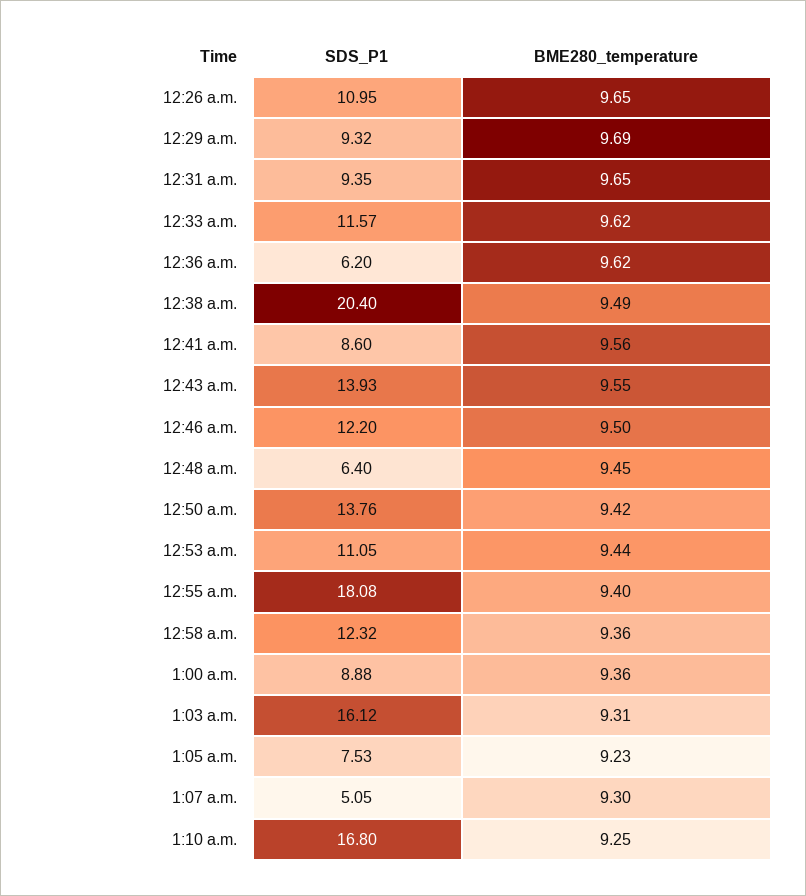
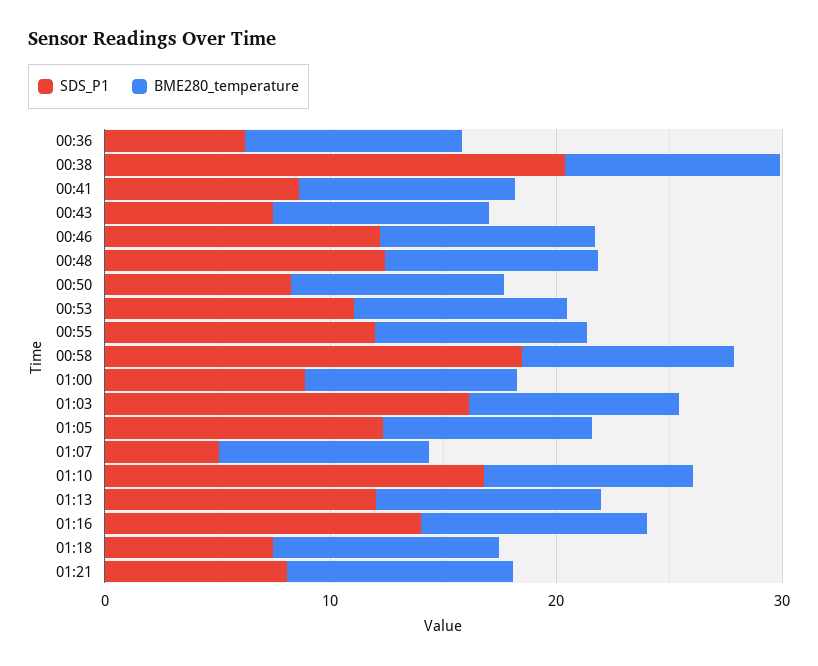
SDS_P1, 12:26 a.m.: 10.95 -> none
BME280_temperature, 12:26 a.m.: 9.65 -> none
SDS_P1, 12:29 a.m.: 9.32 -> none
BME280_temperature, 12:29 a.m.: 9.69 -> none
SDS_P1, 12:31 a.m.: 9.35 -> none
BME280_temperature, 12:31 a.m.: 9.65 -> none
SDS_P1, 12:33 a.m.: 11.57 -> none
BME280_temperature, 12:33 a.m.: 9.62 -> none
SDS_P1, 12:43 a.m.: 13.93 -> 8
SDS_P1, 12:48 a.m.: 6.4 -> 12
SDS_P1, 12:50 a.m.: 13.76 -> 8
SDS_P1, 12:55 a.m.: 18.08 -> 12
SDS_P1, 12:58 a.m.: 12.32 -> 18
SDS_P1, 1:05 a.m.: 7.53 -> 12
SDS_P1, 01:13: none -> 12
BME280_temperature, 01:13: none -> 10
SDS_P1, 01:16: none -> 14
BME280_temperature, 01:16: none -> 10
SDS_P1, 01:18: none -> 8
BME280_temperature, 01:18: none -> 10
SDS_P1, 01:21: none -> 8
BME280_temperature, 01:21: none -> 10

